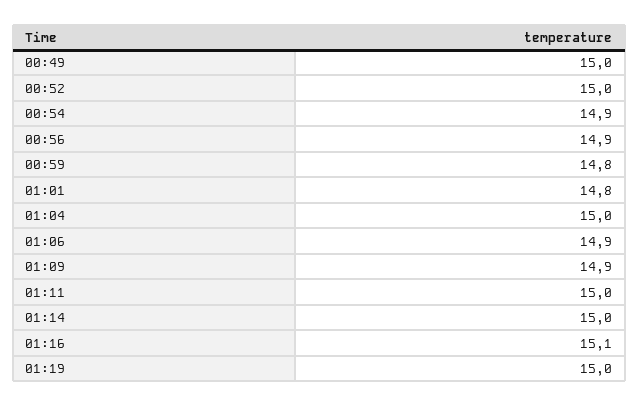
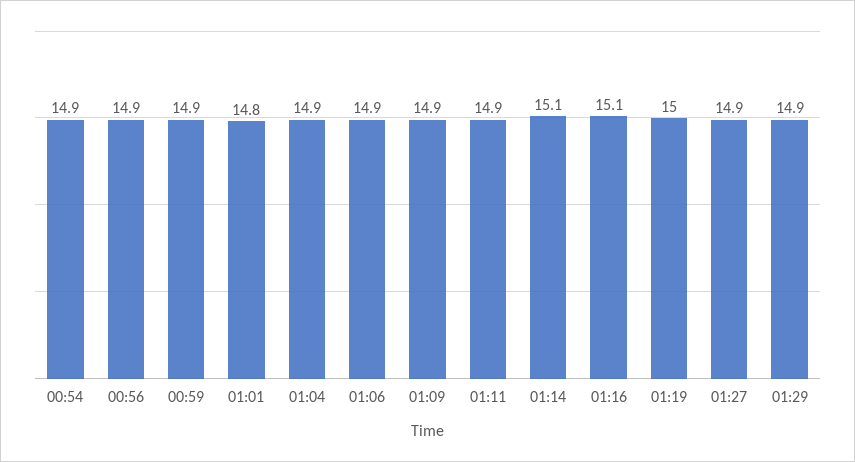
00:49: 15 -> none
00:52: 15 -> none
00:59: 14.8 -> 14.9
01:04: 15 -> 14.9
01:11: 15 -> 14.9
01:14: 15 -> 15.1
01:27: none -> 14.9
01:29: none -> 14.9

